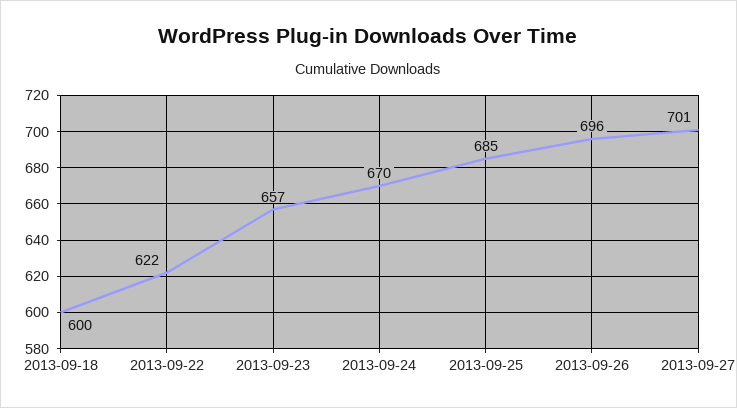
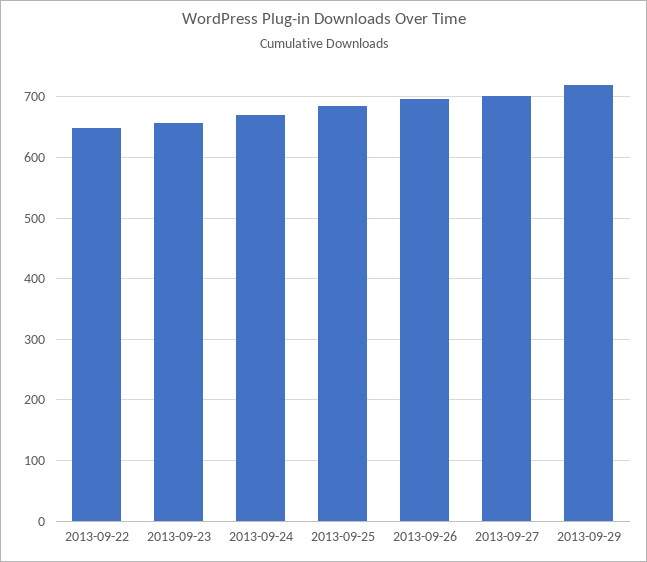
2013-09-18: 600 -> none
2013-09-22: 622 -> 650
2013-09-29: none -> 720

